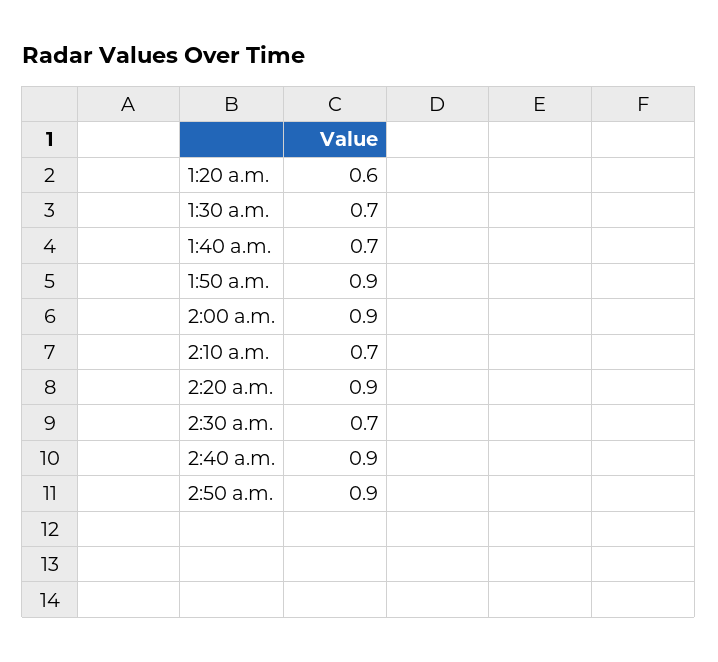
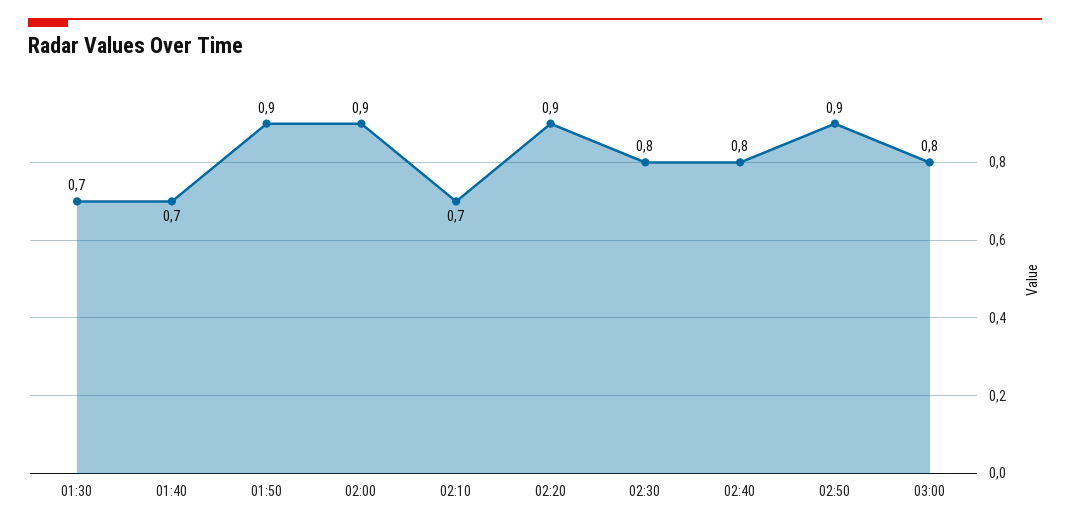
1:20 a.m.: 0.6 -> none
2:30 a.m.: 0.7 -> 0.8
2:40 a.m.: 0.9 -> 0.8
03:00: none -> 0.8

